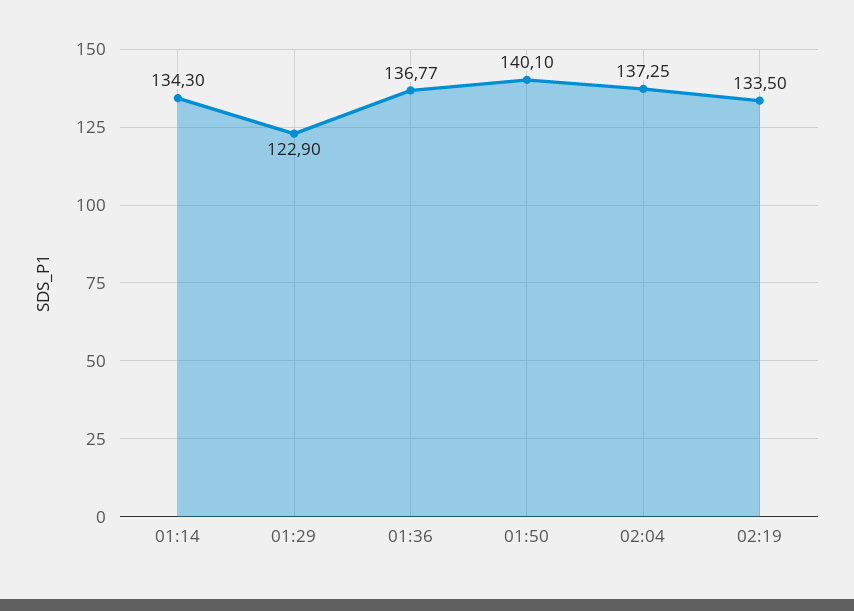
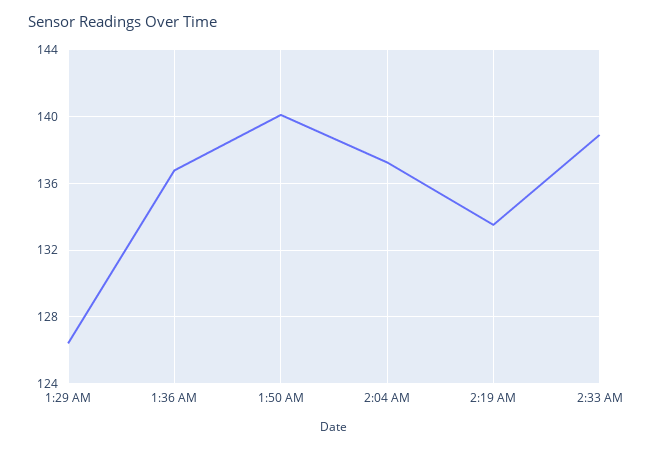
01:14: 134.3 -> none
01:29: 122.9 -> 126.5
2:33 AM: none -> 139

